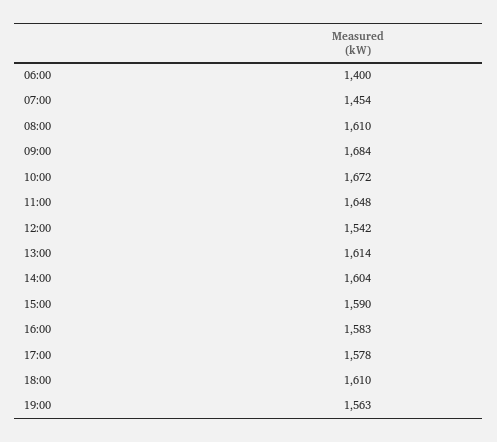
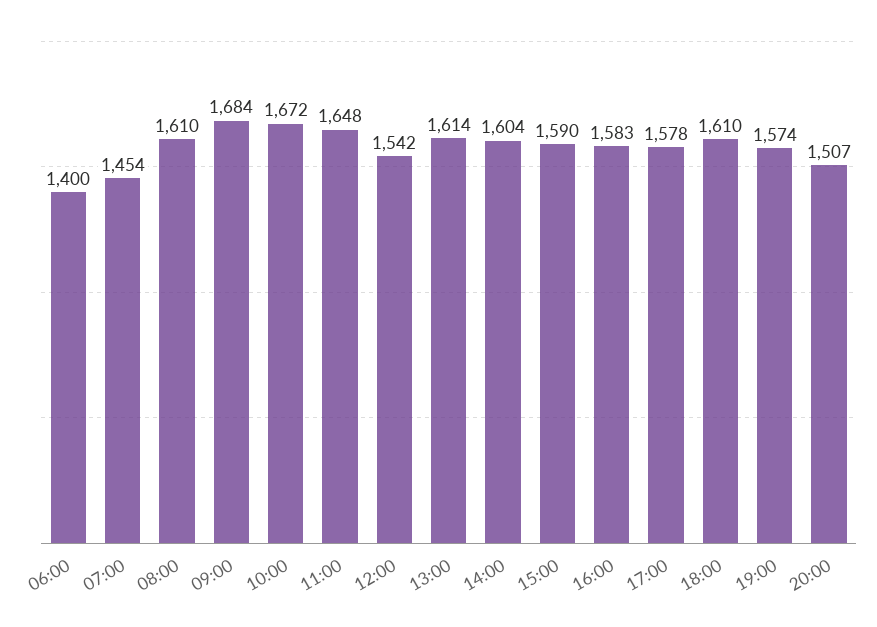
19:00: 1563 -> 1574
20:00: none -> 1507

